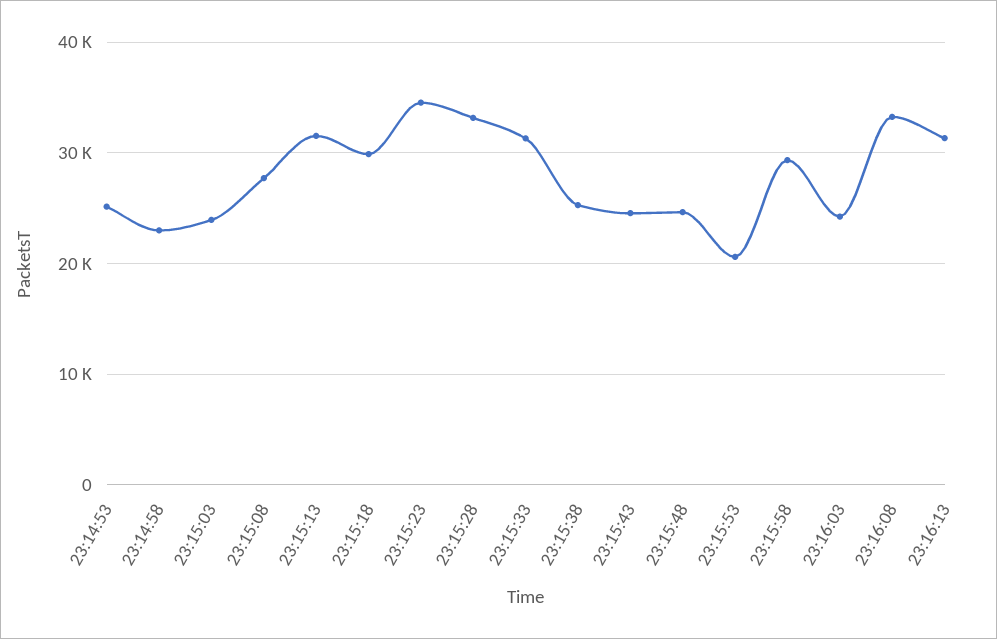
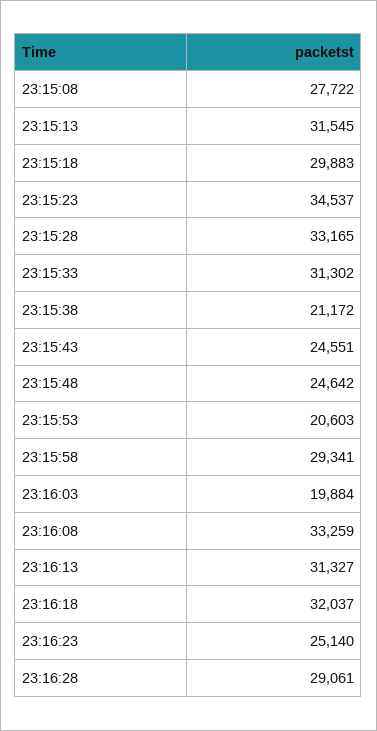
23:14:53: 25000 -> none
23:14:58: 23000 -> none
23:15:03: 24000 -> none
23:15:38: 25000 -> 21172
23:16:03: 24000 -> 19884
23:16:18: none -> 32037
23:16:23: none -> 25140
23:16:28: none -> 29061

